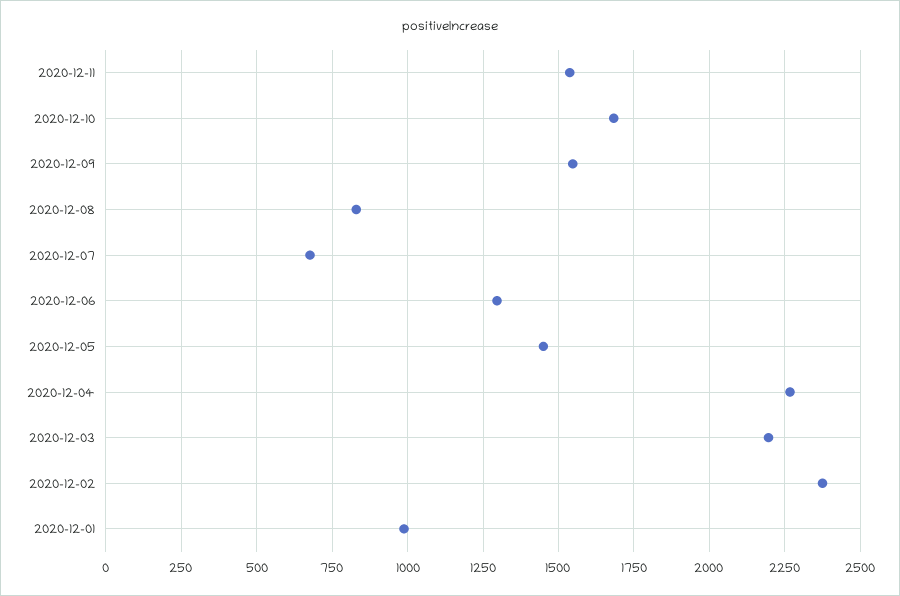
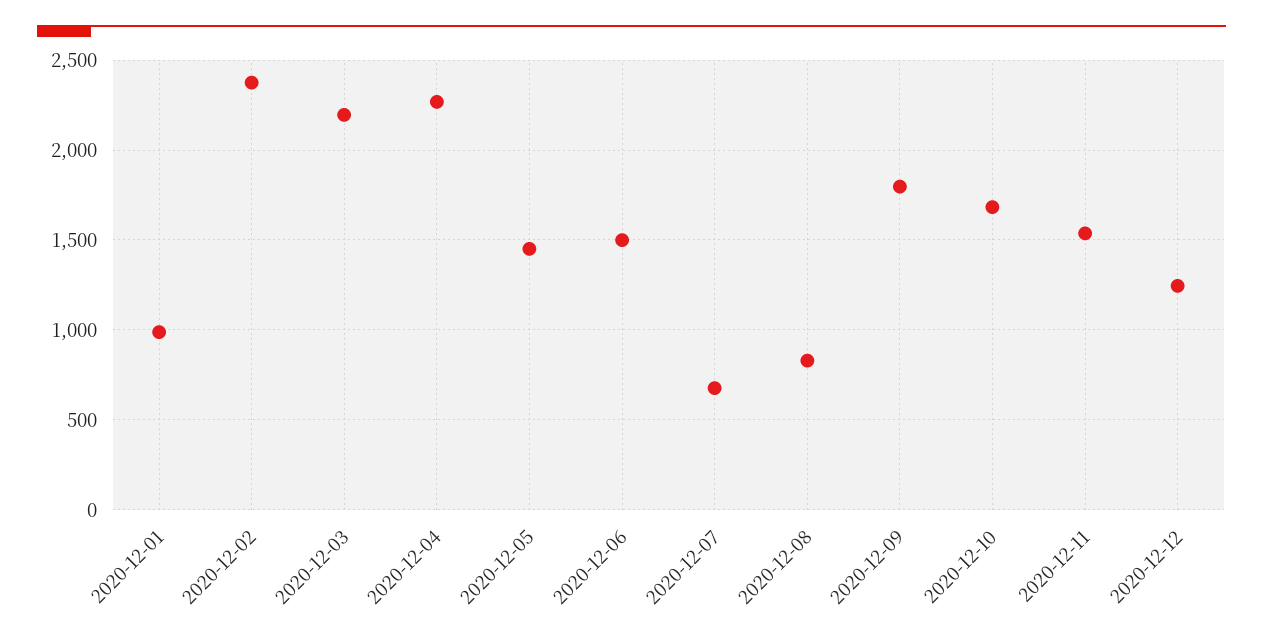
2020-12-09: 1550 -> 1800
2020-12-06: 1300 -> 1500
2020-12-12: none -> 1250

